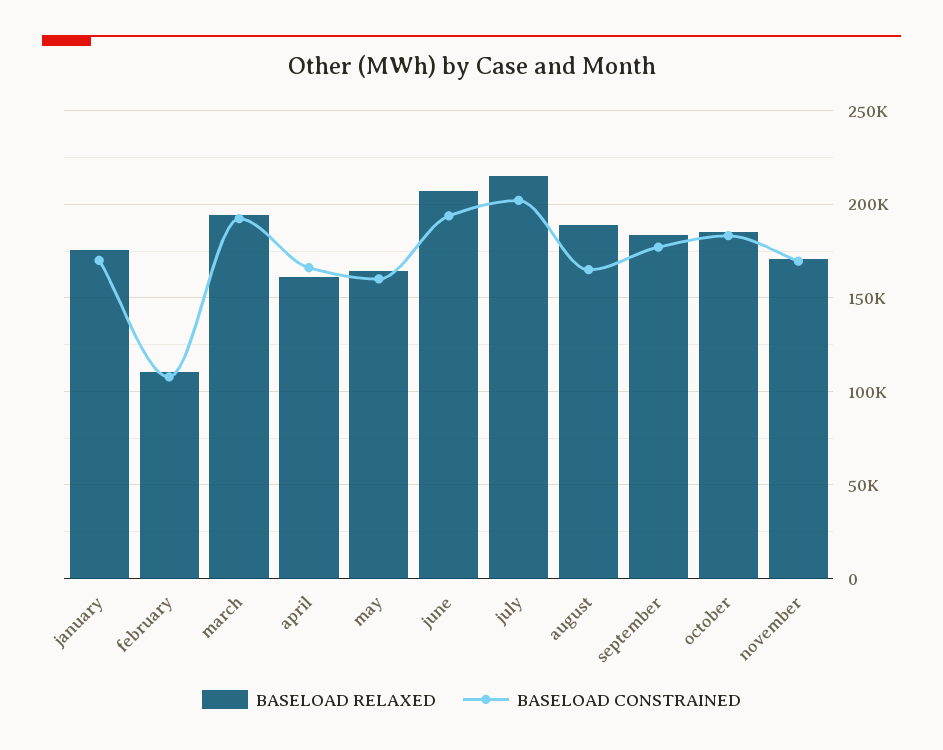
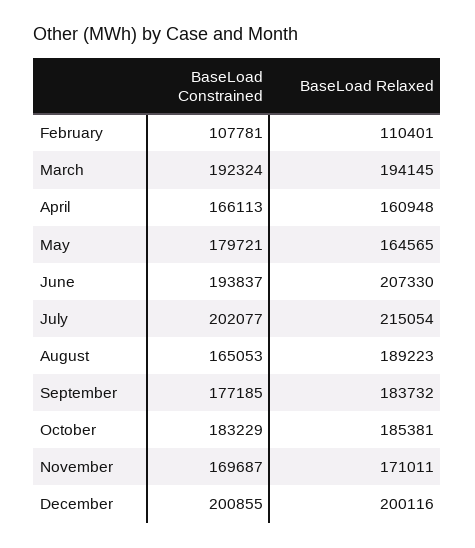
BASELOAD RELAXED, january: 175000 -> none
BASELOAD CONSTRAINED, january: 170000 -> none
BASELOAD CONSTRAINED, may: 160000 -> 179721
BASELOAD CONSTRAINED, December: none -> 200855
BASELOAD RELAXED, December: none -> 200116

